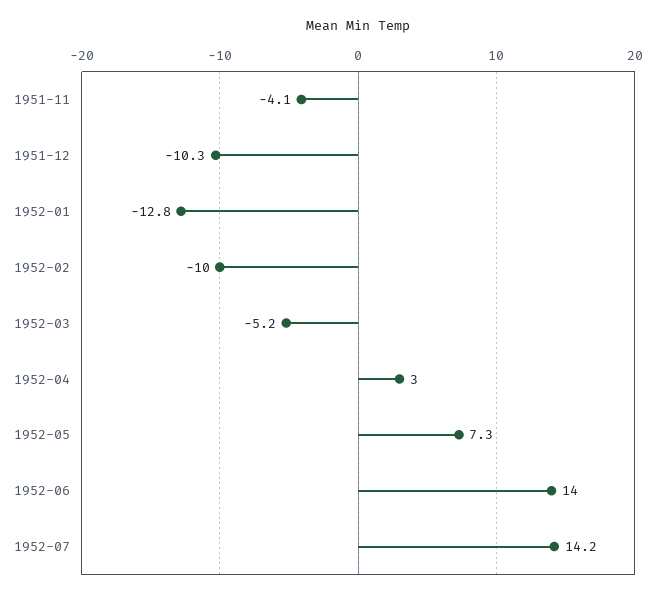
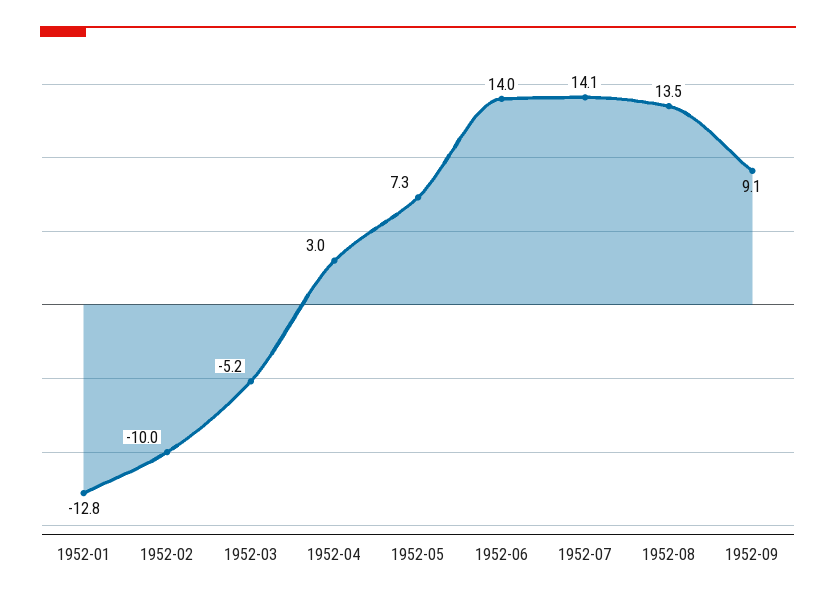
1951-11: -4.1 -> none
1951-12: -10.3 -> none
1952-07: 14.2 -> 14.1
1952-08: none -> 13.5
1952-09: none -> 9.1

